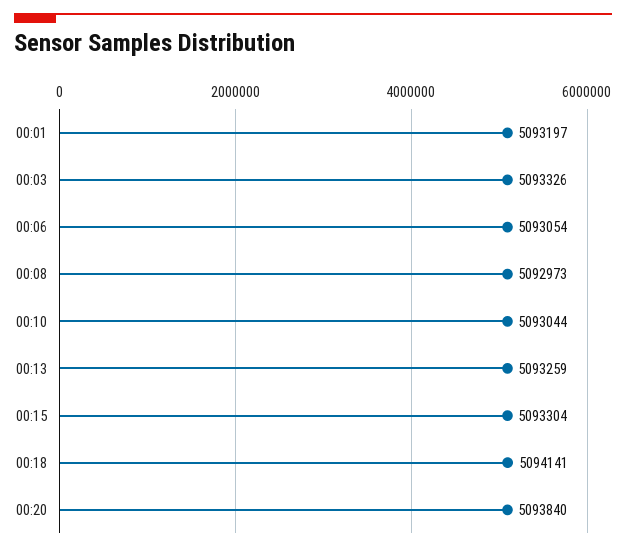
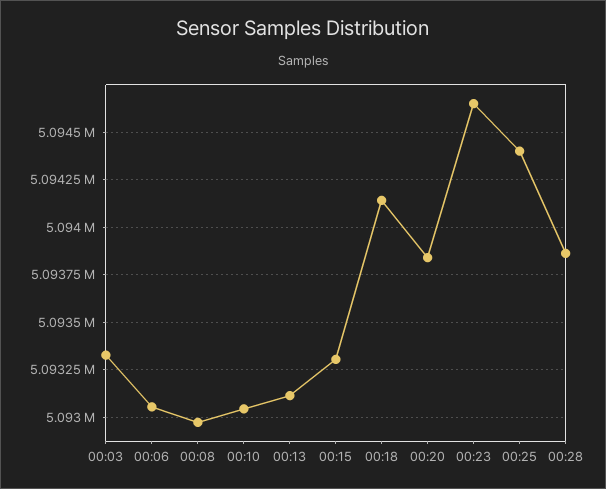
00:01: 5093197 -> none
00:13: 5093259 -> 5093100
00:23: none -> 5094650
00:25: none -> 5094400
00:28: none -> 5093850

